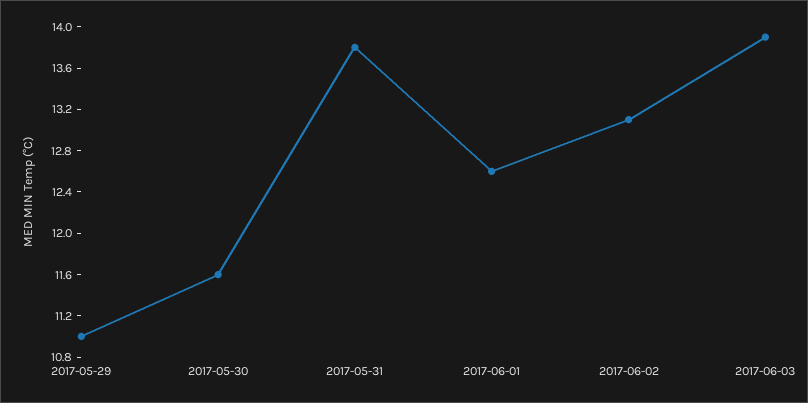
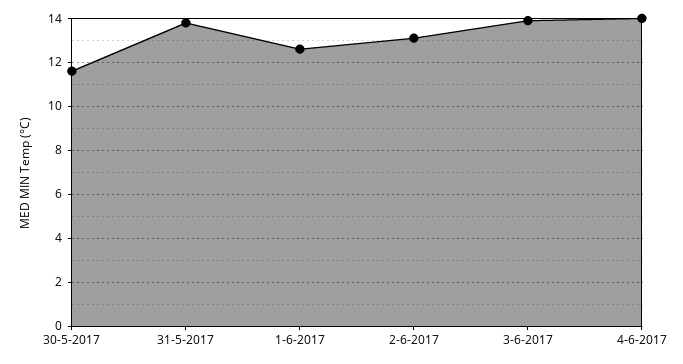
2017-05-29: 11 -> none
4-6-2017: none -> 14

